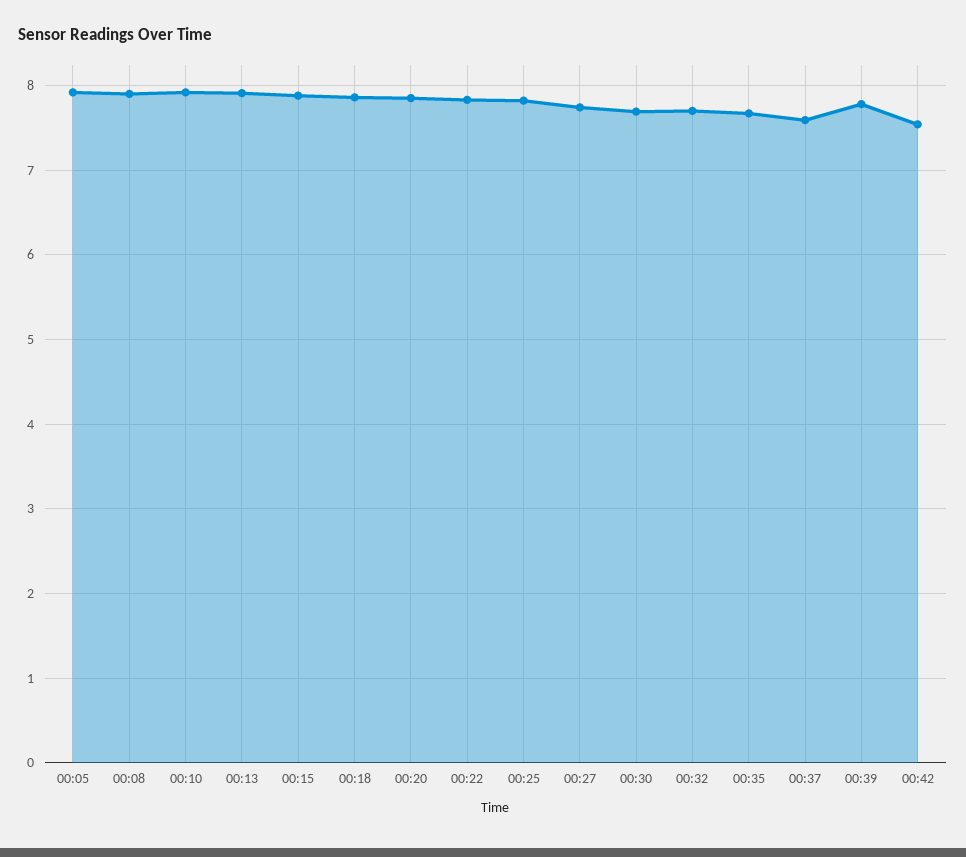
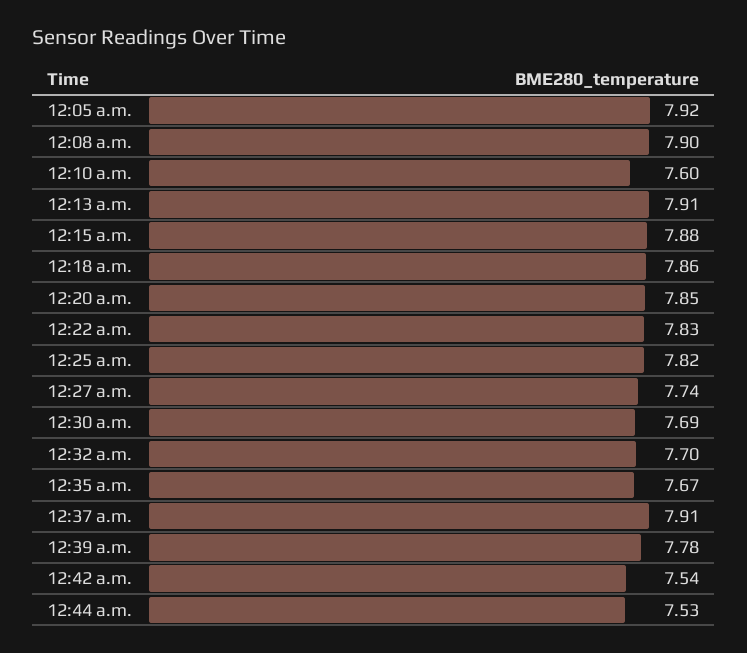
00:10: 7.9 -> 7.6
00:37: 7.6 -> 7.91
12:44 a.m.: none -> 7.53

